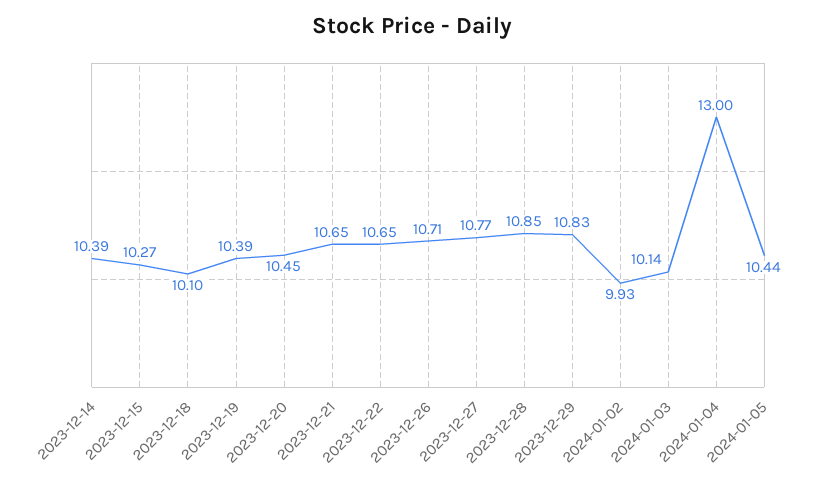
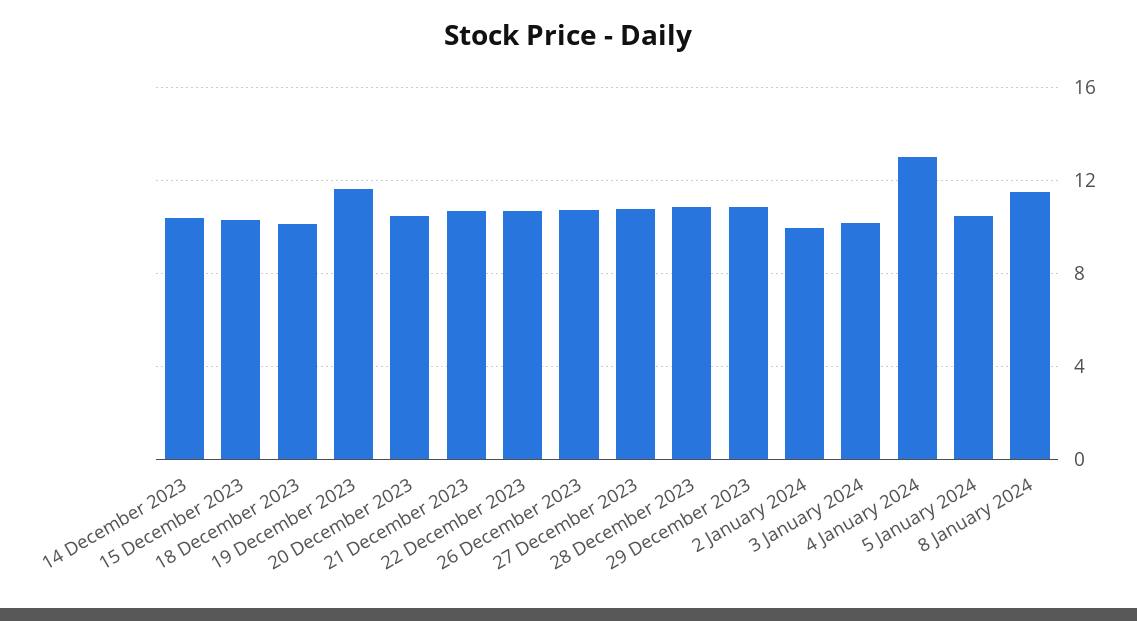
2023-12-19: 10.39 -> 11.5
8 January 2024: none -> 11.5

